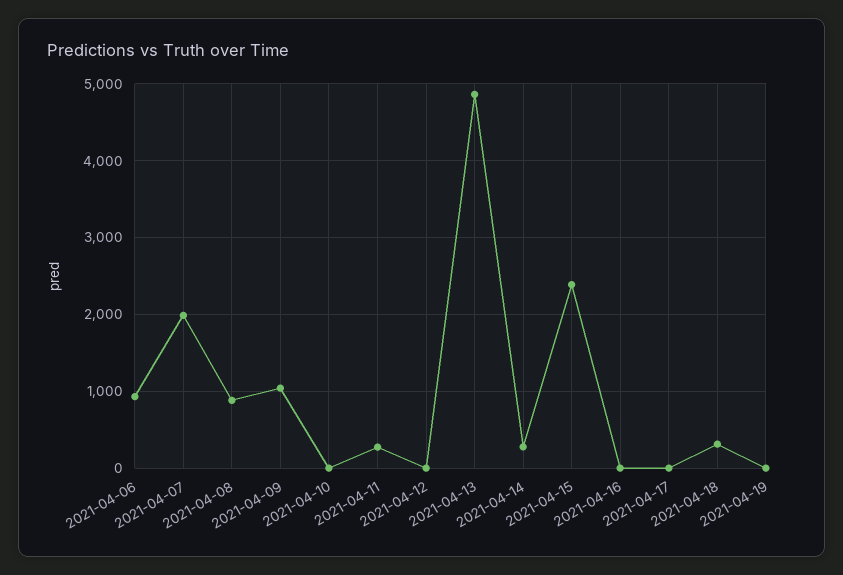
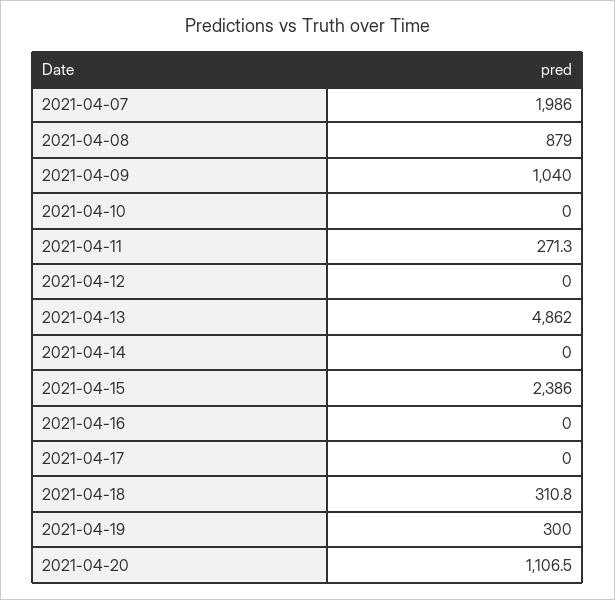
2021-04-06: 900 -> none
2021-04-14: 300 -> 0
2021-04-19: 0 -> 300
2021-04-20: none -> 1106.5

